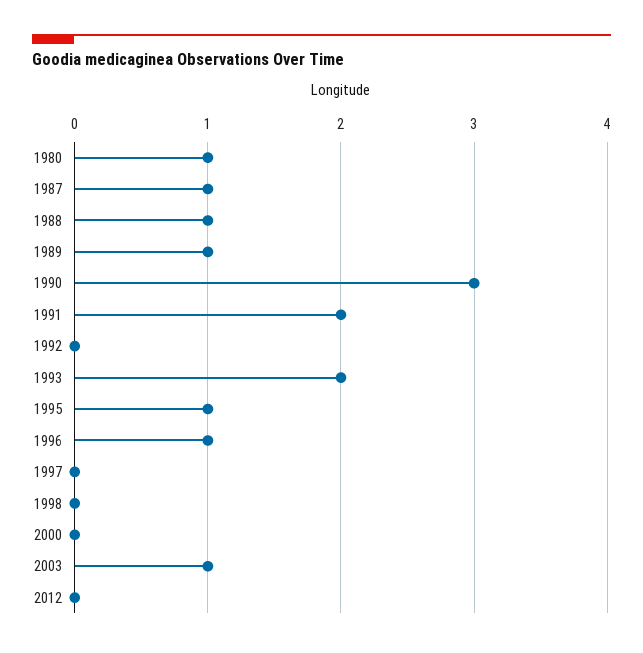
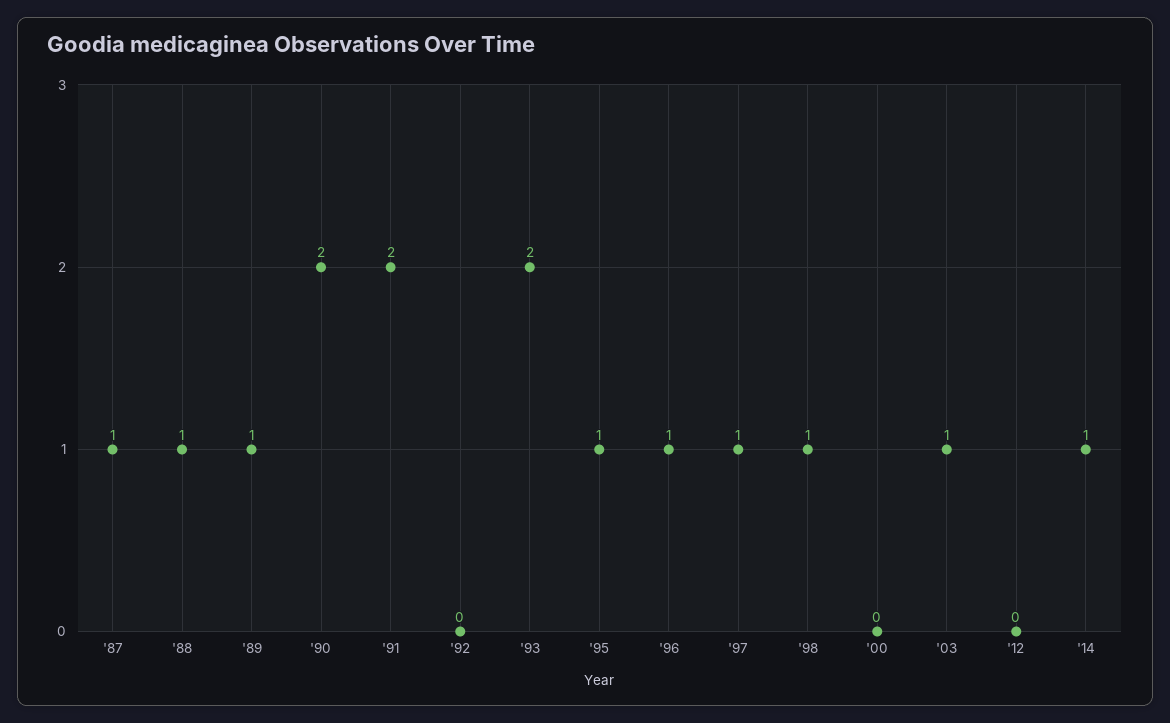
1980: 1 -> none
1990: 3 -> 2
1997: 0 -> 1
1998: 0 -> 1
'14: none -> 1

